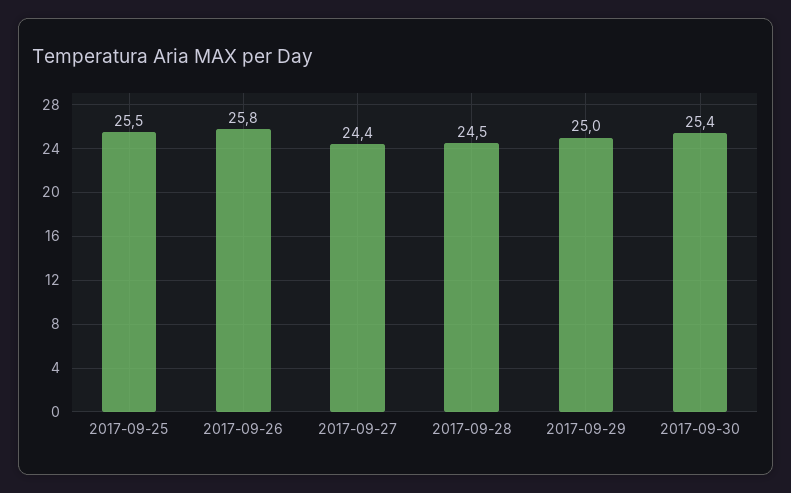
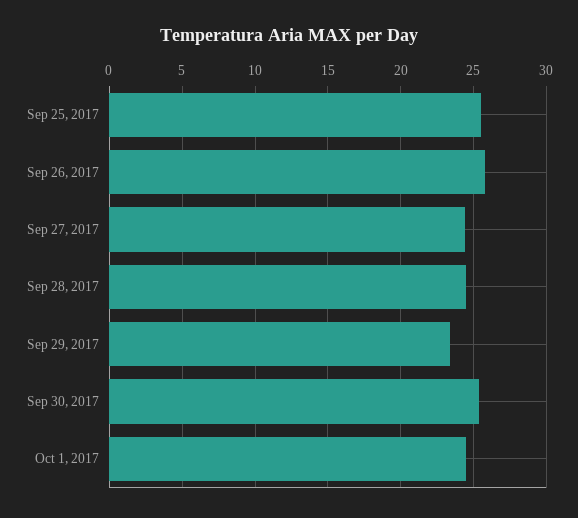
2017-09-29: 25 -> 23.5
Oct 1, 2017: none -> 24.5

